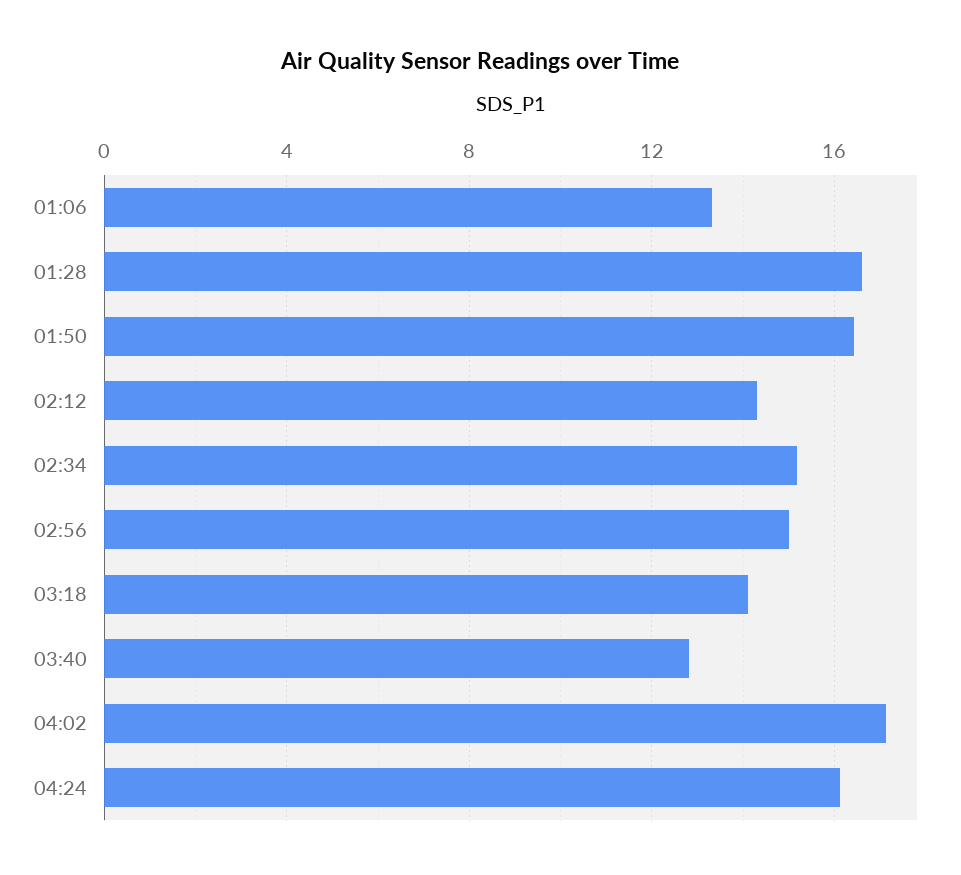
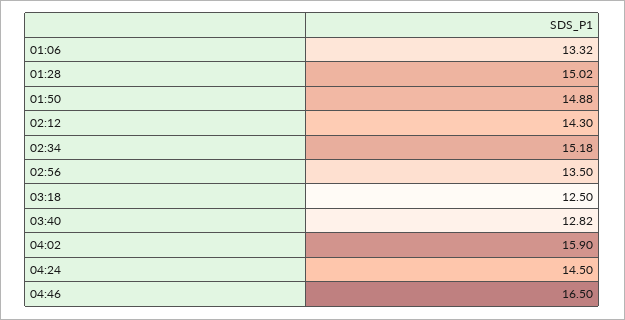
01:28: 16.5 -> 15.02
01:50: 16.5 -> 14.88
02:56: 15 -> 13.5
03:18: 14 -> 12.5
04:02: 17 -> 15.9
04:24: 16 -> 14.5
04:46: none -> 16.5

